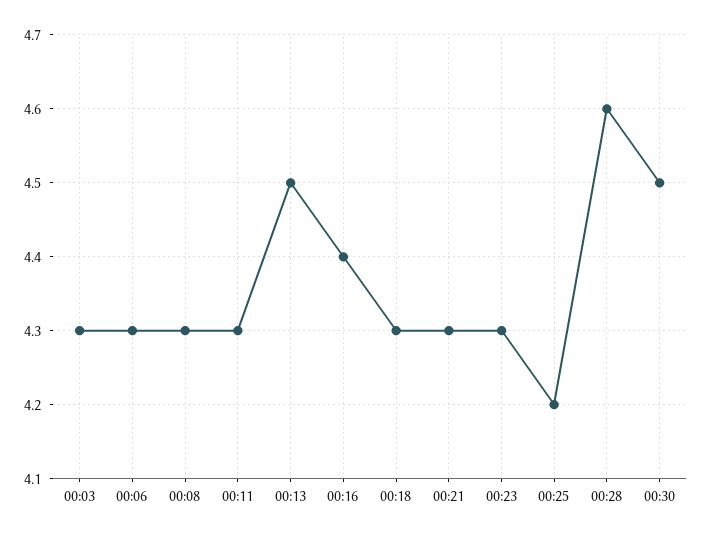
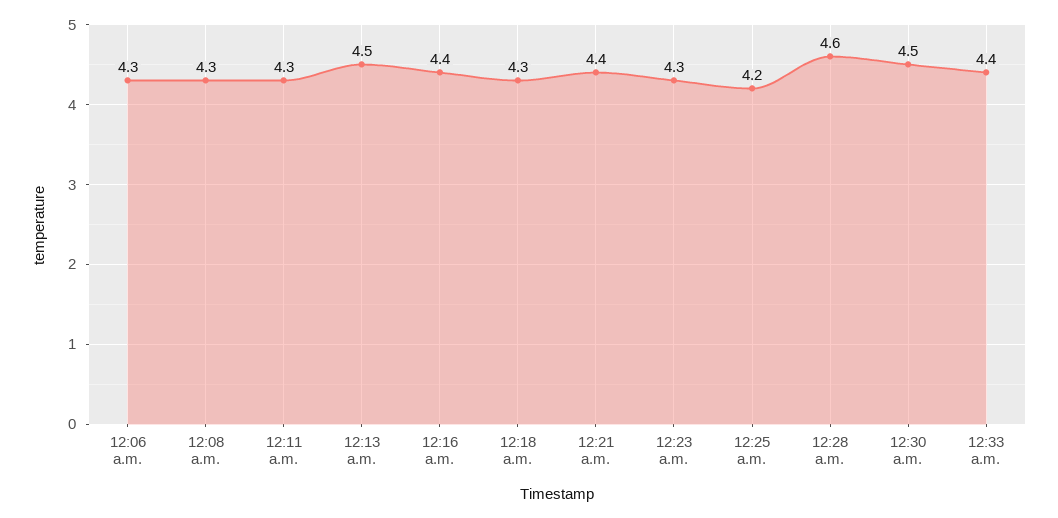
00:03: 4.3 -> none
00:21: 4.3 -> 4.4
12:33 a.m.: none -> 4.4

